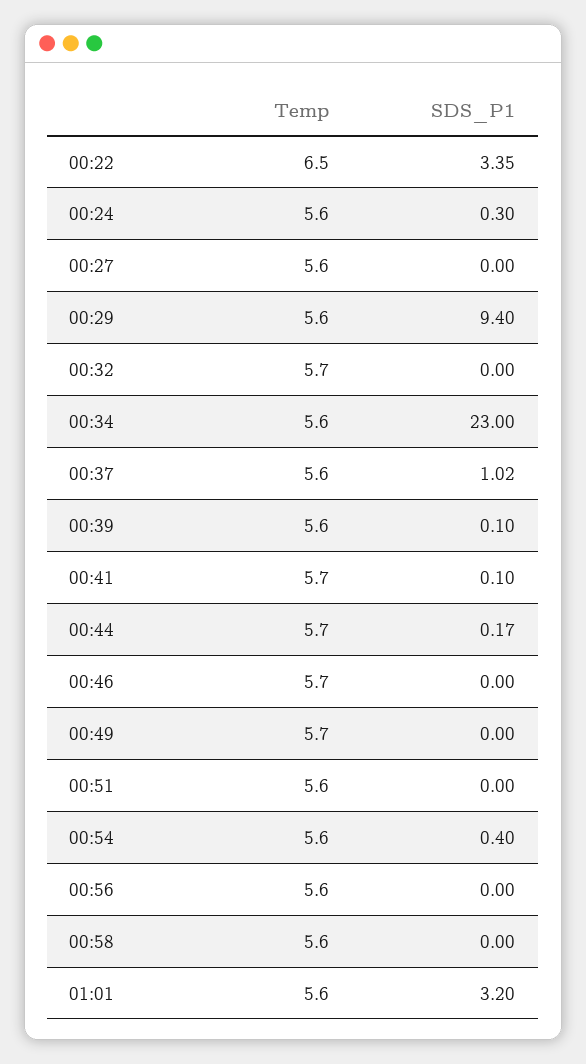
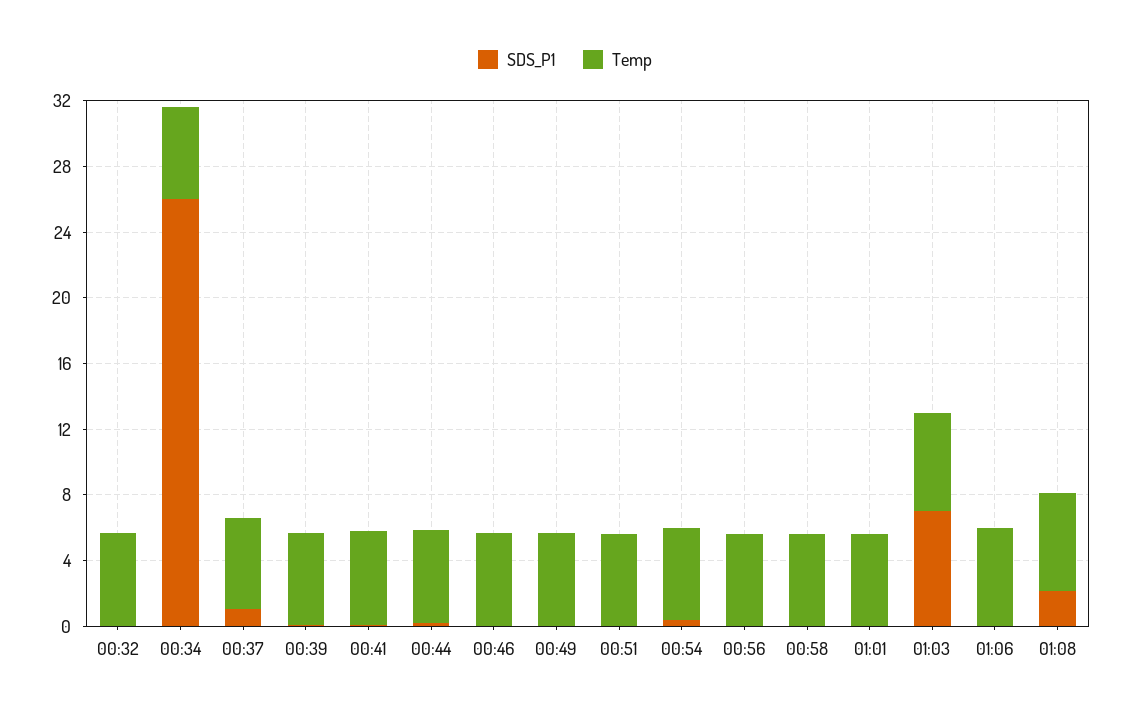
Temp, 00:22: 6.5 -> none
SDS_P1, 00:22: 3.35 -> none
Temp, 00:24: 5.6 -> none
SDS_P1, 00:24: 0.3 -> none
Temp, 00:27: 5.6 -> none
SDS_P1, 00:27: 0 -> none
Temp, 00:29: 5.6 -> none
SDS_P1, 00:29: 9.4 -> none
SDS_P1, 00:34: 23 -> 26
SDS_P1, 01:01: 3.2 -> 0
SDS_P1, 01:03: none -> 7
Temp, 01:03: none -> 6
SDS_P1, 01:06: none -> 0
Temp, 01:06: none -> 6
SDS_P1, 01:08: none -> 2
Temp, 01:08: none -> 6

